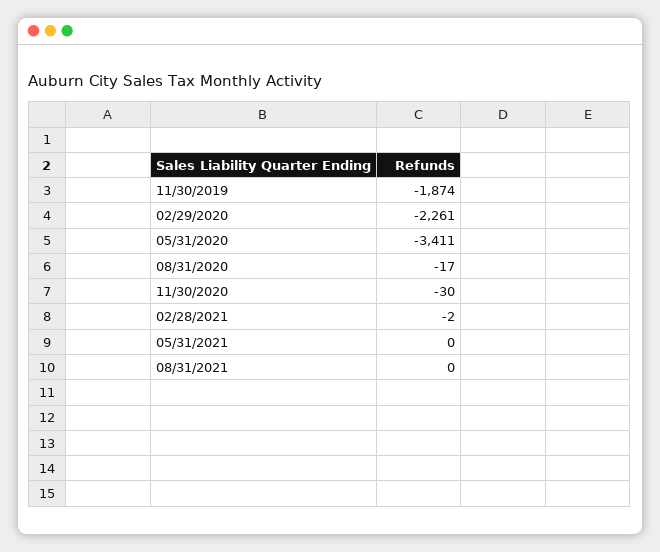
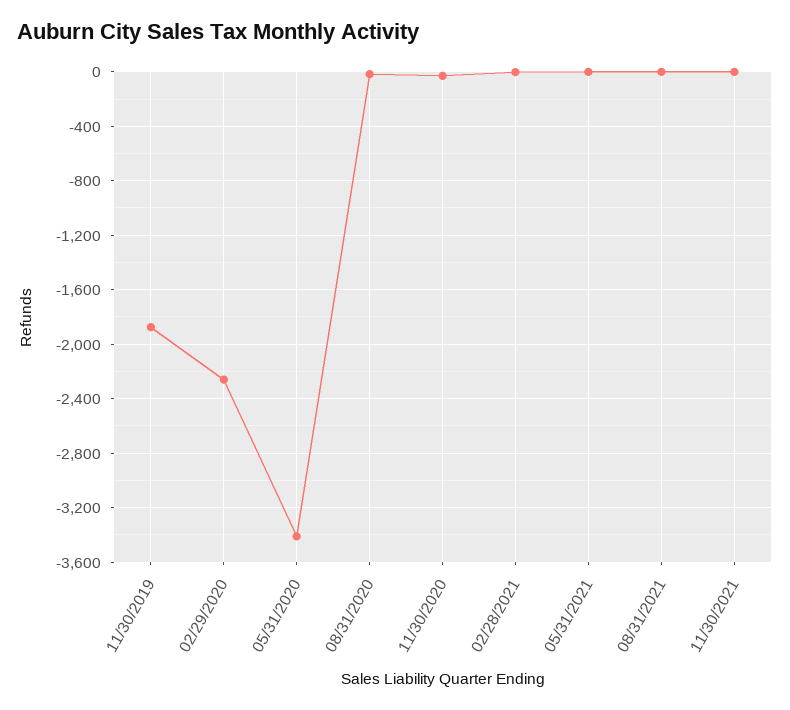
11/30/2021: none -> 0

